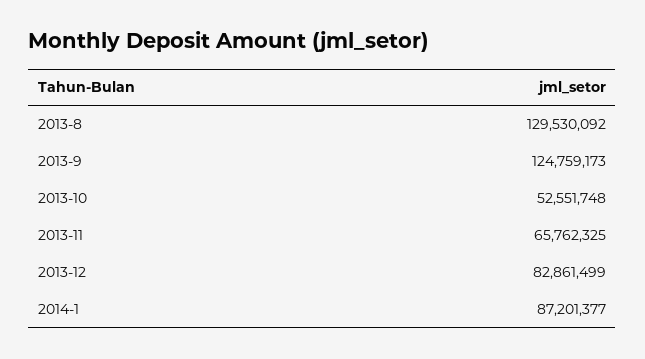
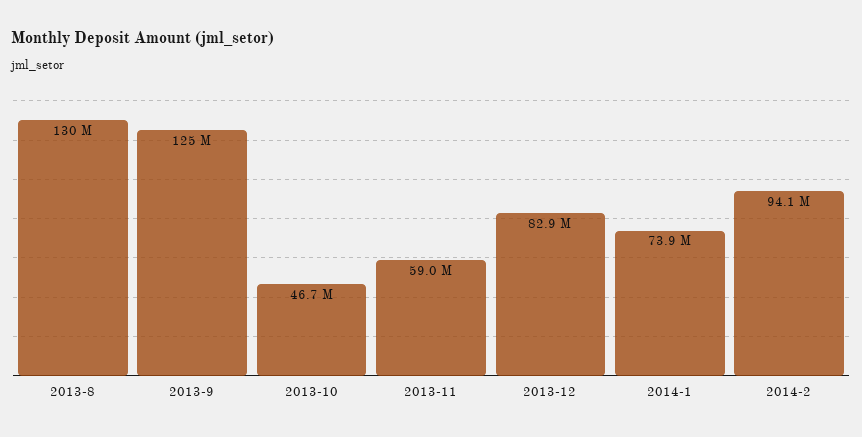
2013-10: 52551748 -> 46700000
2013-11: 65762325 -> 59000000
2014-1: 87201377 -> 73900000
2014-2: none -> 94100000

